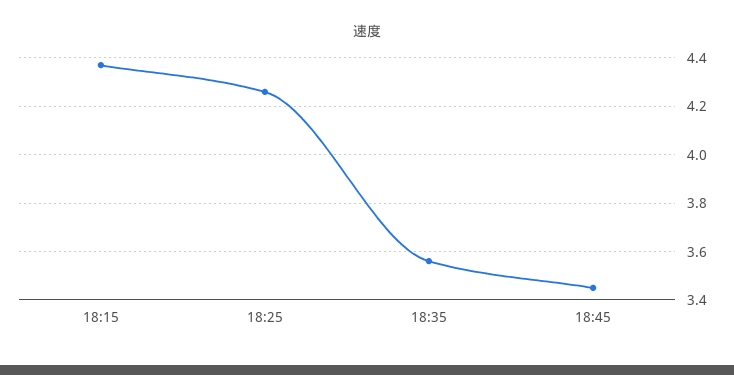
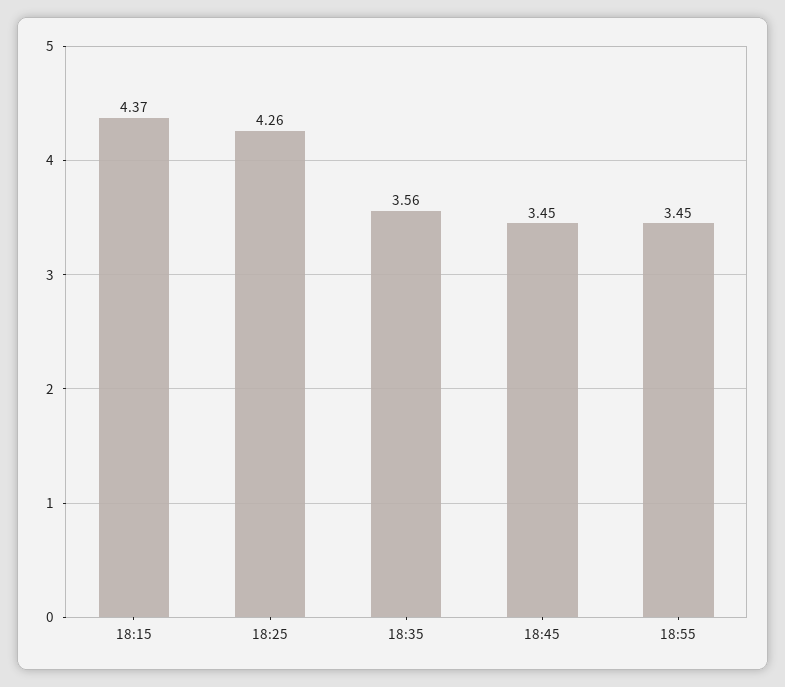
18:55: none -> 3.45

